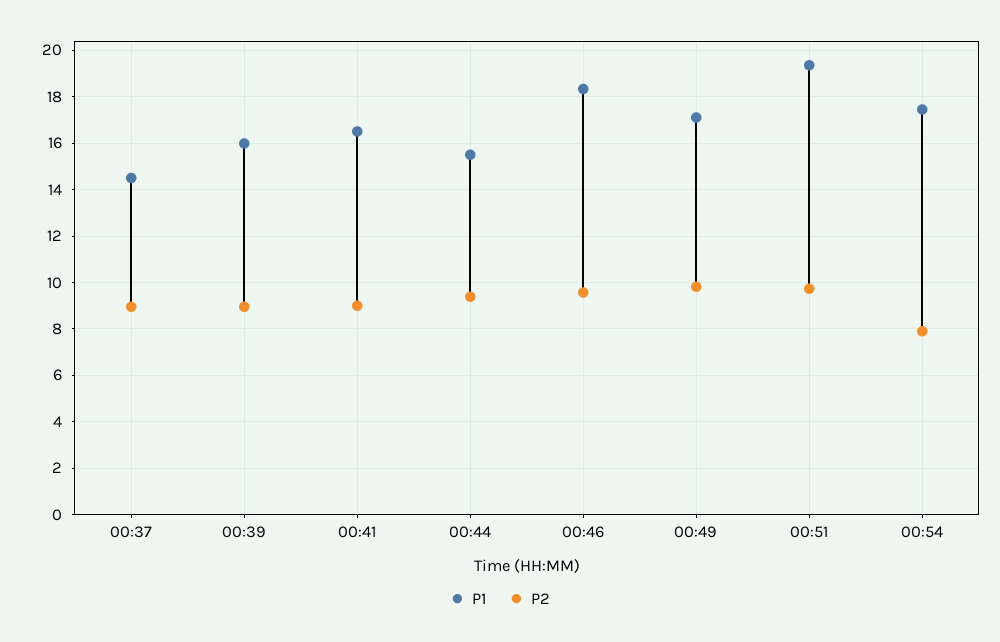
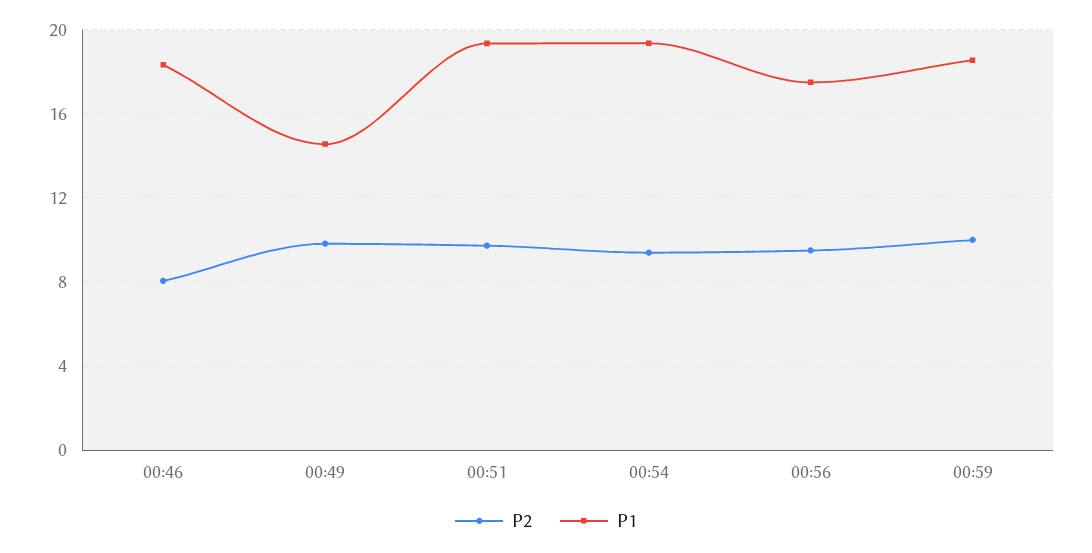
P1, 00:37: 14.5 -> none
P2, 00:37: 9 -> none
P1, 00:39: 16 -> none
P2, 00:39: 9 -> none
P1, 00:41: 16.5 -> none
P2, 00:41: 9 -> none
P1, 00:44: 15.5 -> none
P2, 00:44: 9.5 -> none
P2, 00:46: 9.5 -> 8
P1, 00:49: 17 -> 14.5
P1, 00:54: 17.5 -> 19.5
P2, 00:54: 8 -> 9.5
P2, 00:56: none -> 9.5
P1, 00:56: none -> 17.5
P2, 00:59: none -> 10
P1, 00:59: none -> 18.5

